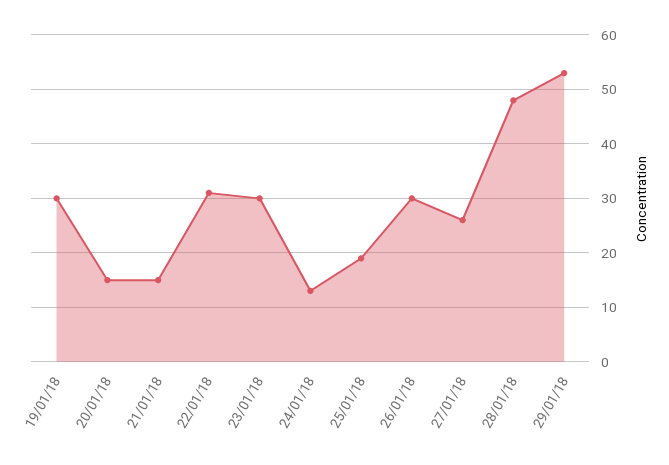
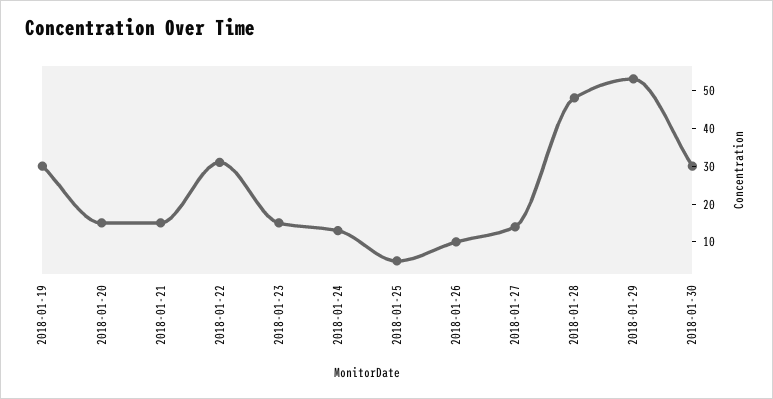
23/01/18: 30 -> 15
25/01/18: 20 -> 5
26/01/18: 30 -> 10
27/01/18: 25 -> 15
2018-01-30: none -> 30

